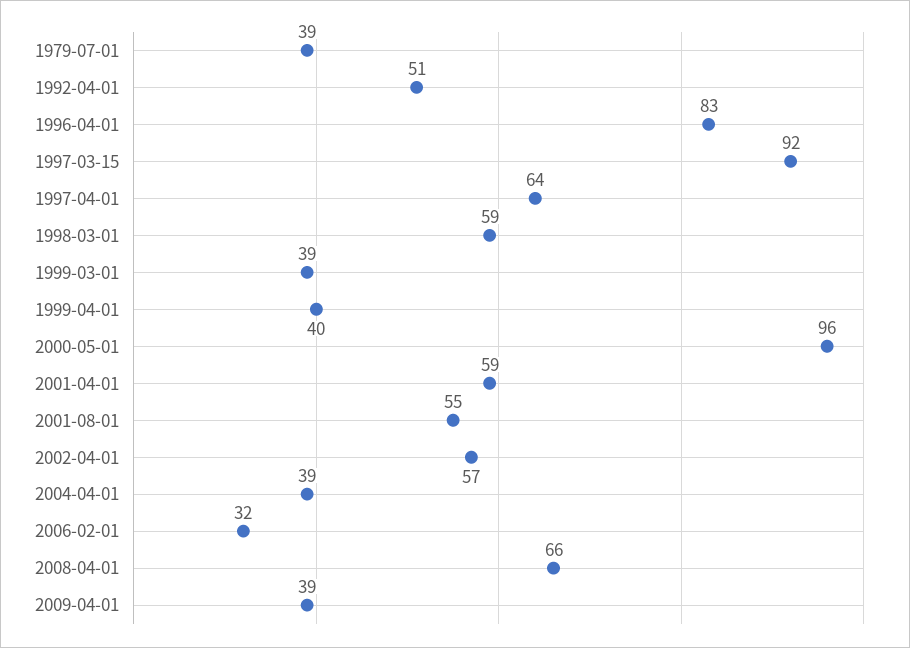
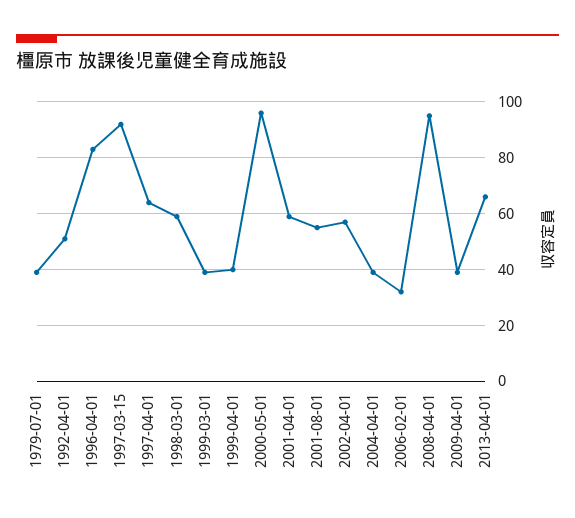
2008-04-01: 66 -> 95
2013-04-01: none -> 65

